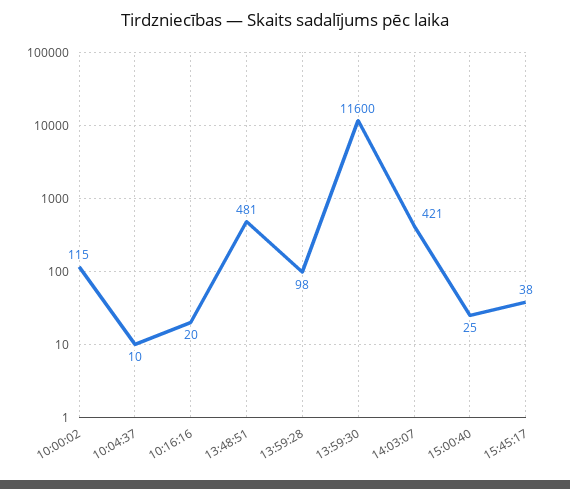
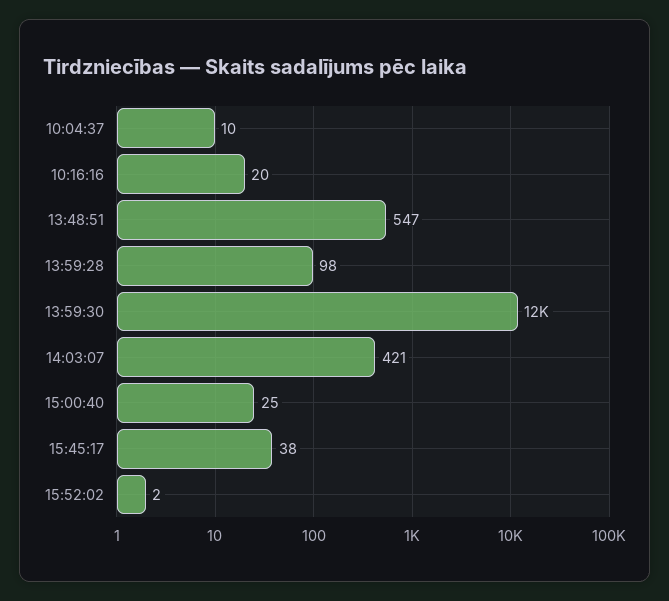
10:00:02: 115 -> none
13:48:51: 481 -> 547
15:52:02: none -> 2

